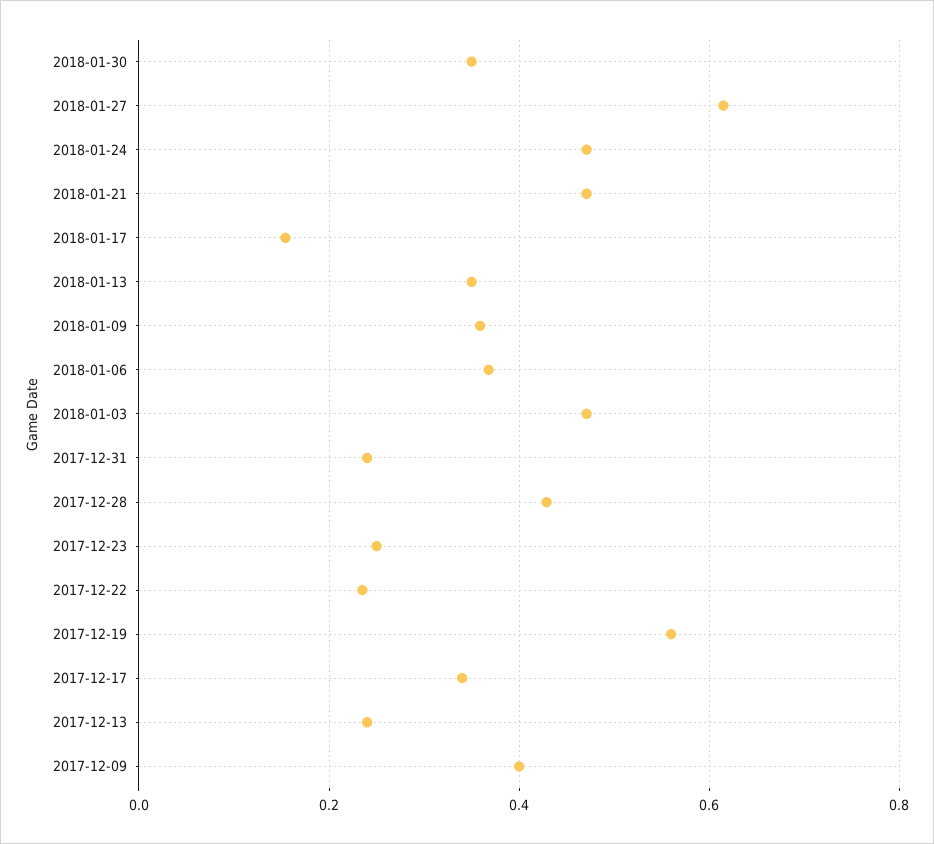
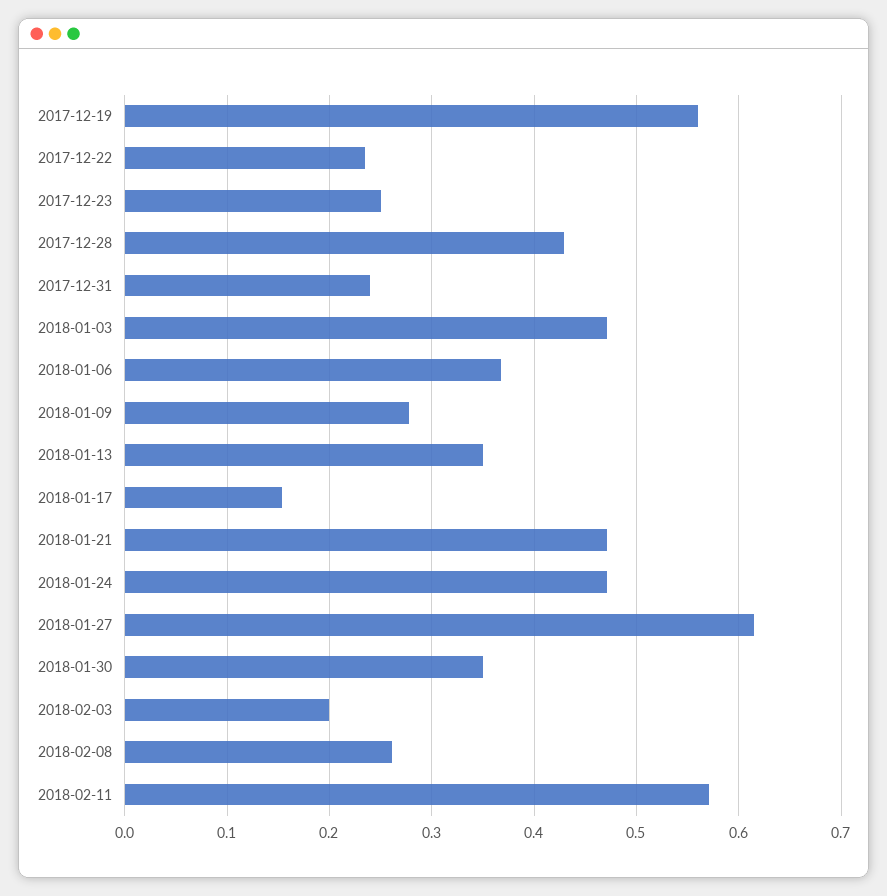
2018-01-09: 0.36 -> 0.28
2017-12-17: 0.34 -> none
2017-12-13: 0.24 -> none
2017-12-09: 0.4 -> none
2018-02-03: none -> 0.2
2018-02-08: none -> 0.26
2018-02-11: none -> 0.57

